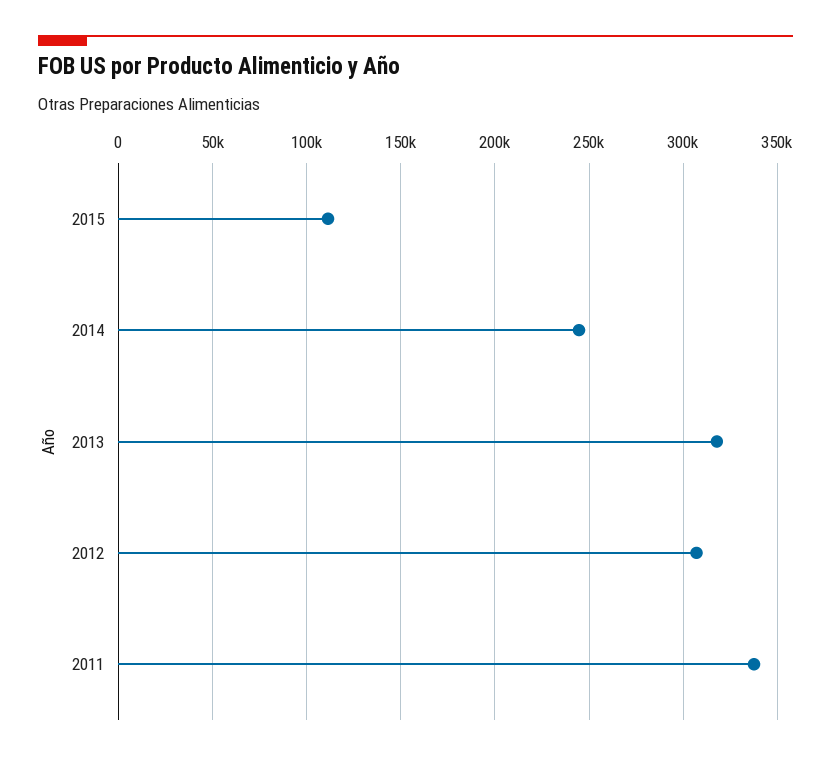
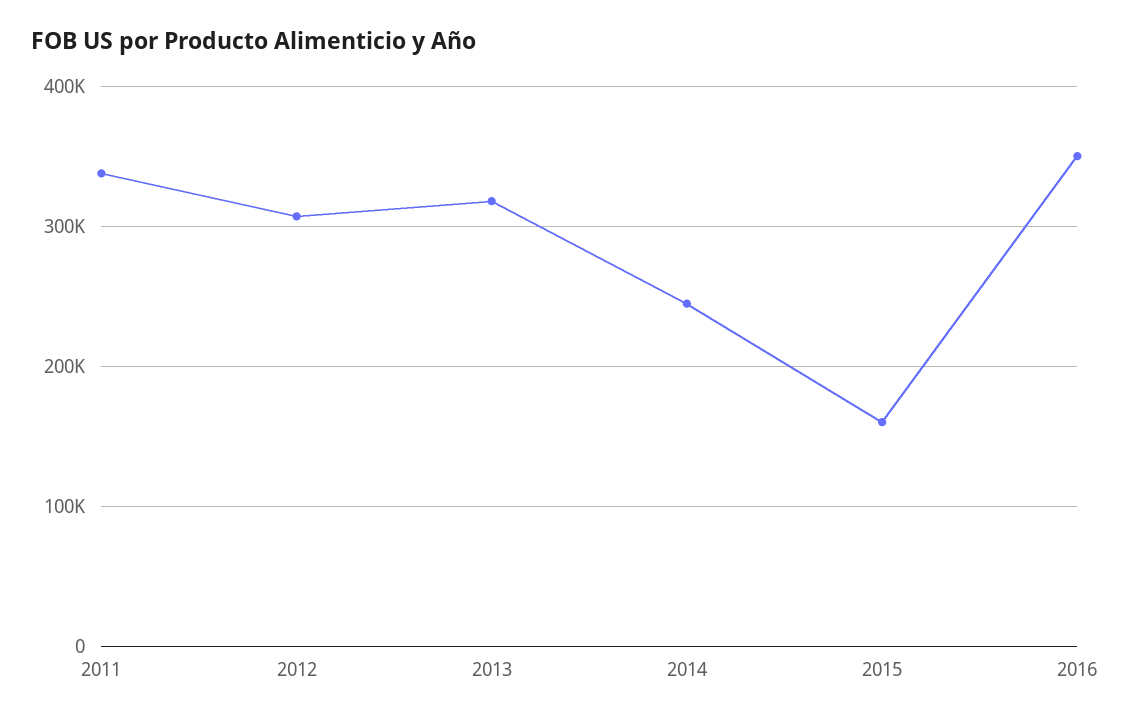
2015: 110000 -> 160000
2016: none -> 350000

